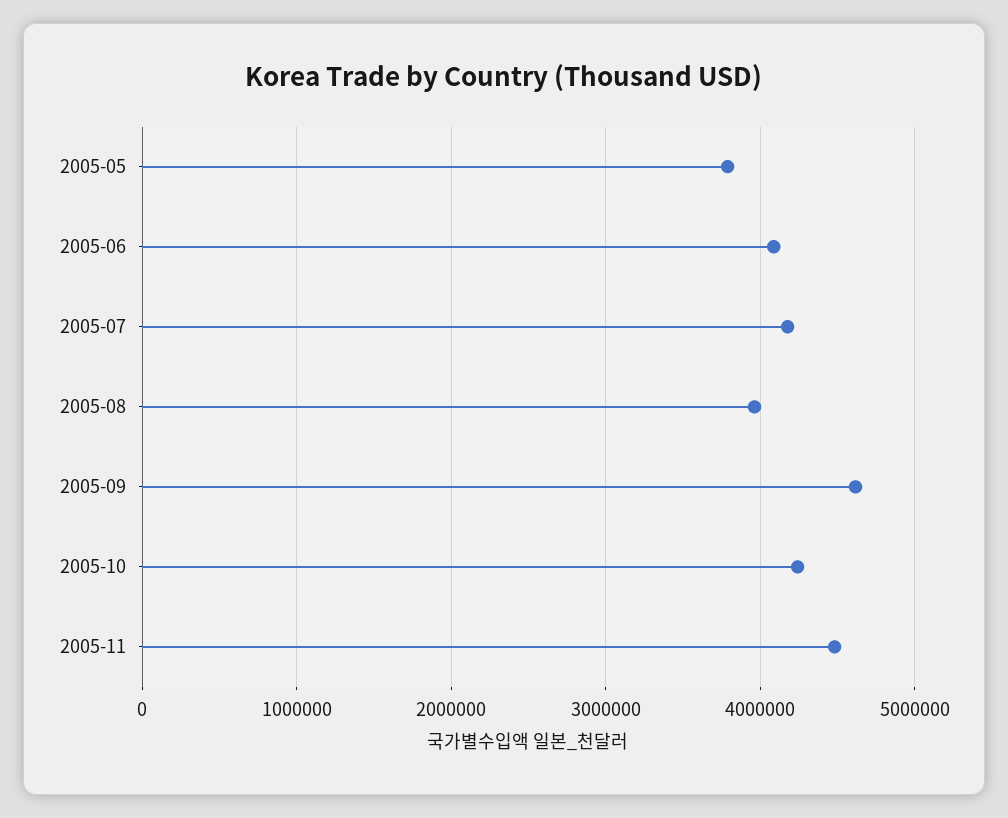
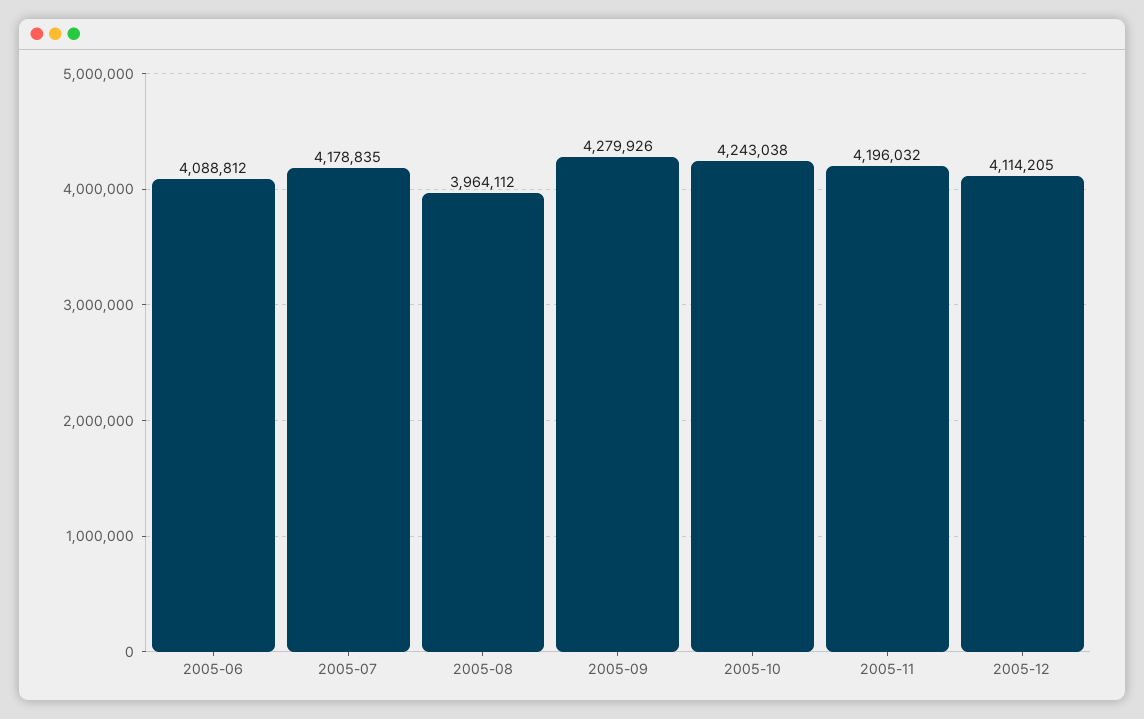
2005-05: 3800000 -> none
2005-09: 4600000 -> 4279926
2005-11: 4500000 -> 4196032
2005-12: none -> 4114205

